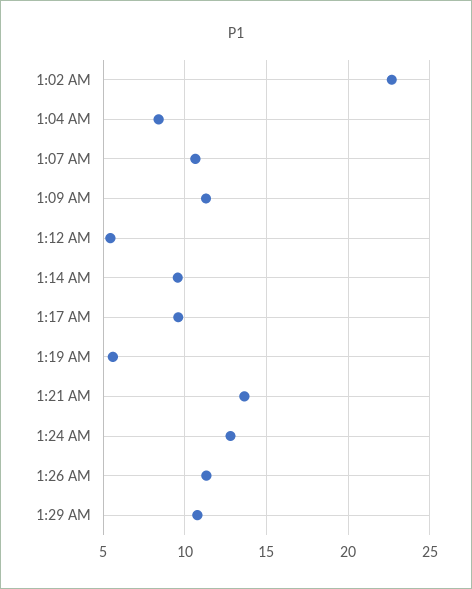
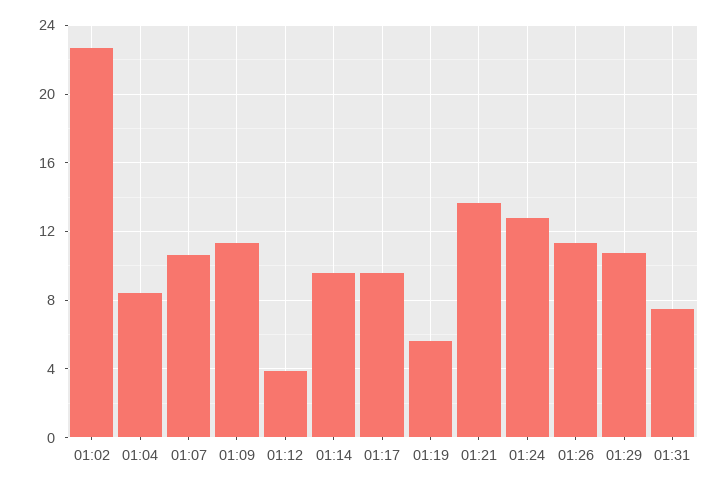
1:12 AM: 5.5 -> 4
01:31: none -> 7.5

